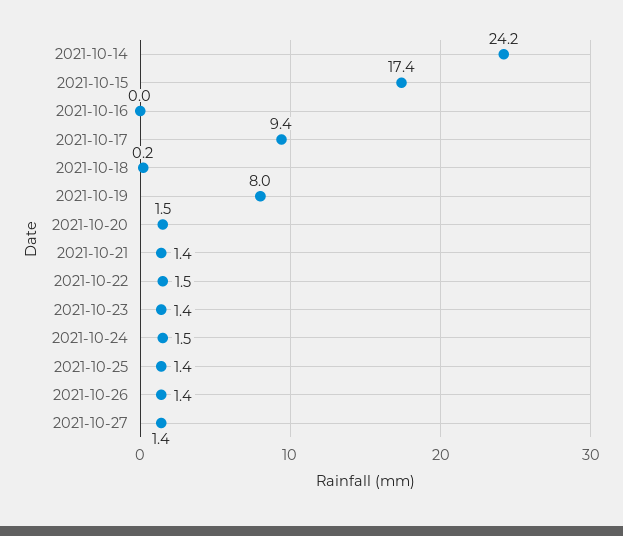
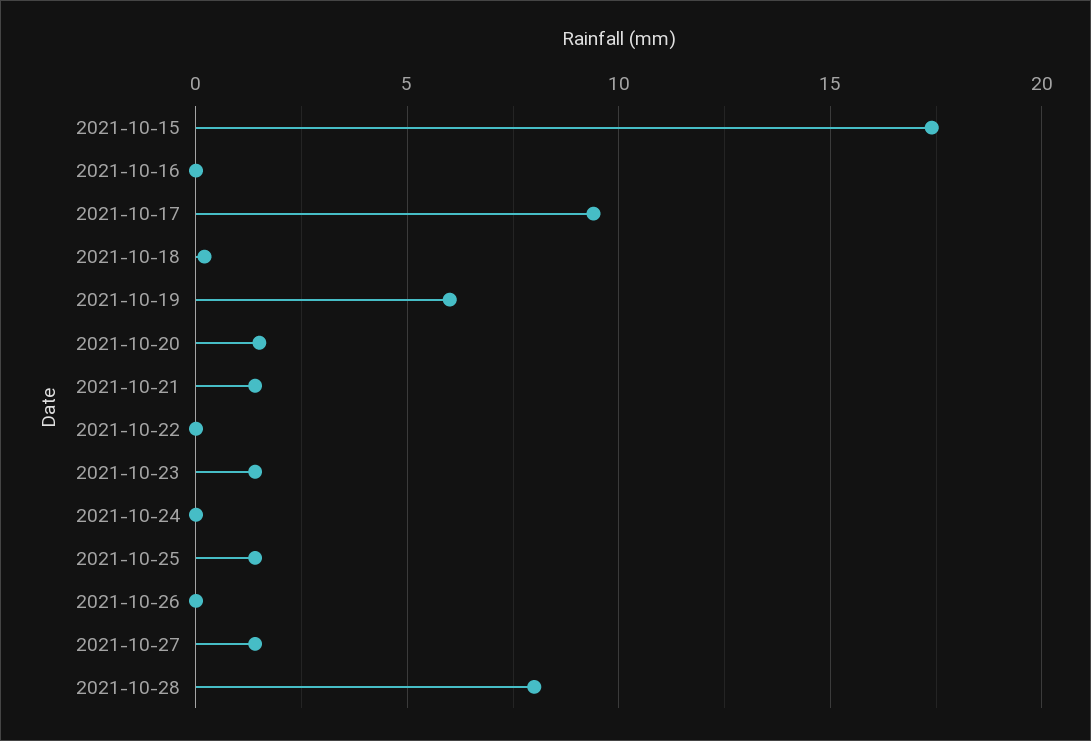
2021-10-14: 24.2 -> none
2021-10-19: 8 -> 6
2021-10-22: 1.5 -> 0
2021-10-24: 1.5 -> 0
2021-10-26: 1.4 -> 0
2021-10-28: none -> 8

